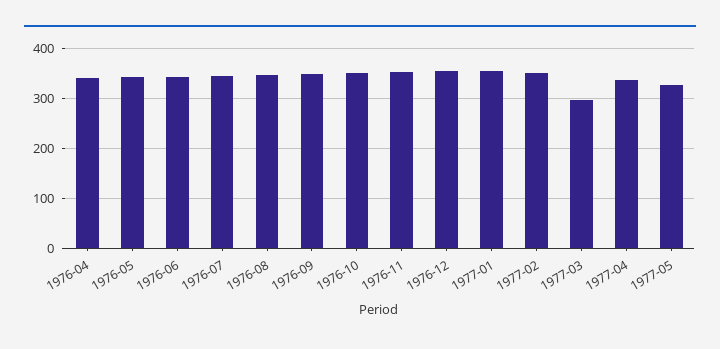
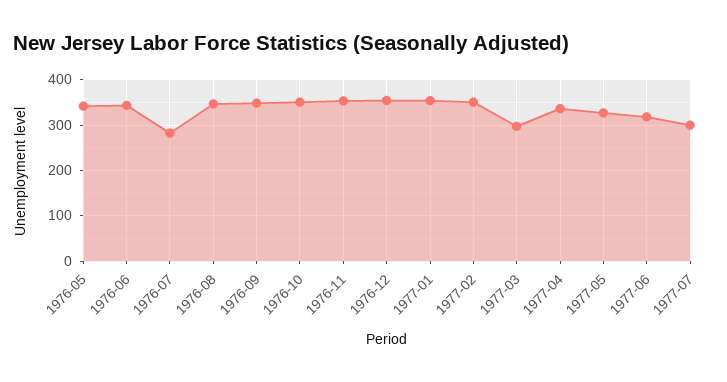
1976-04: 340 -> none
1976-07: 340 -> 280
1977-06: none -> 320
1977-07: none -> 300

